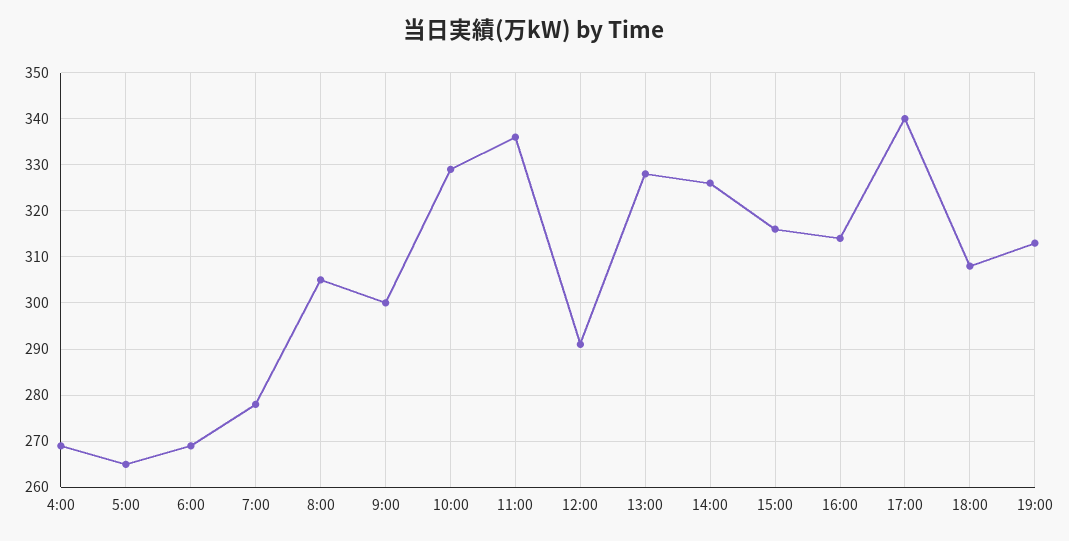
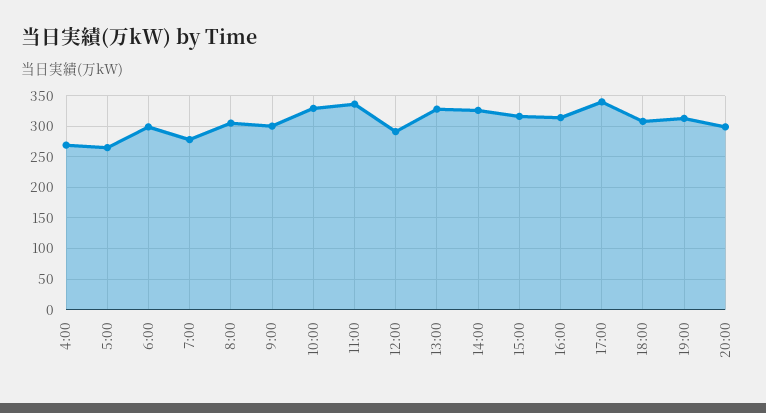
6:00: 270 -> 300
20:00: none -> 300

